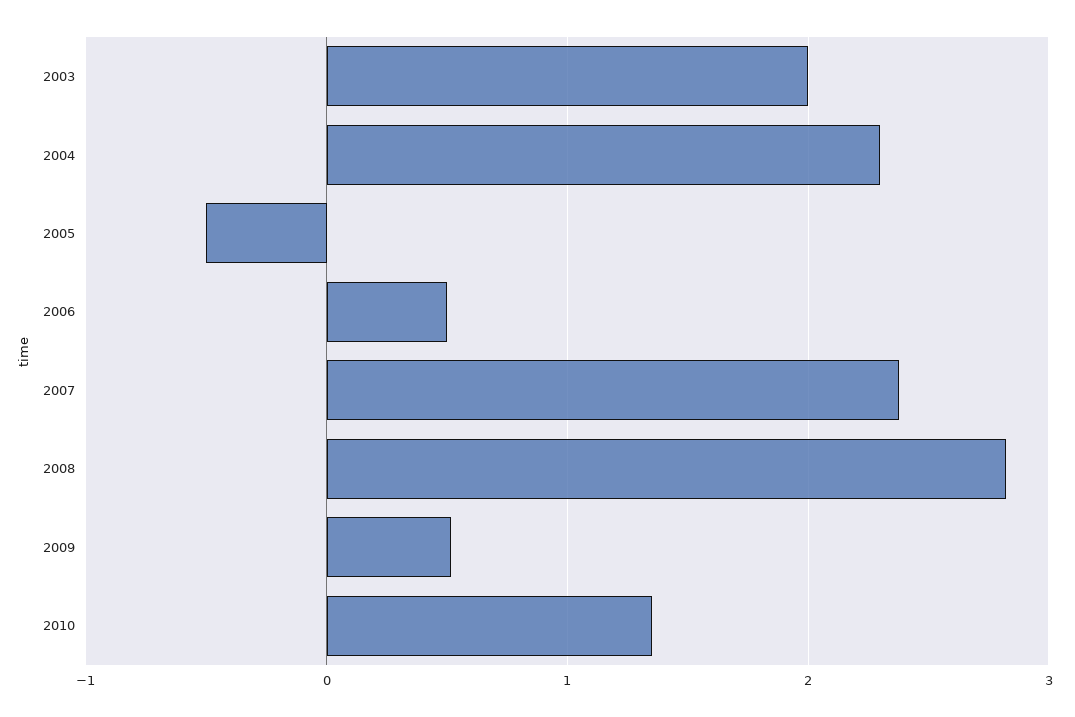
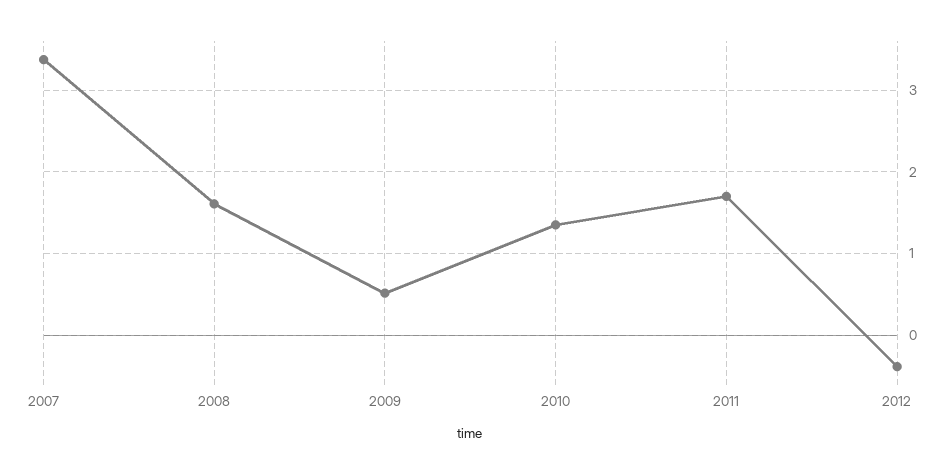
2003: 2 -> none
2004: 2.3 -> none
2005: -0.5 -> none
2006: 0.5 -> none
2007: 2.4 -> 3.4
2008: 2.8 -> 1.6
2011: none -> 1.7
2012: none -> -0.4

